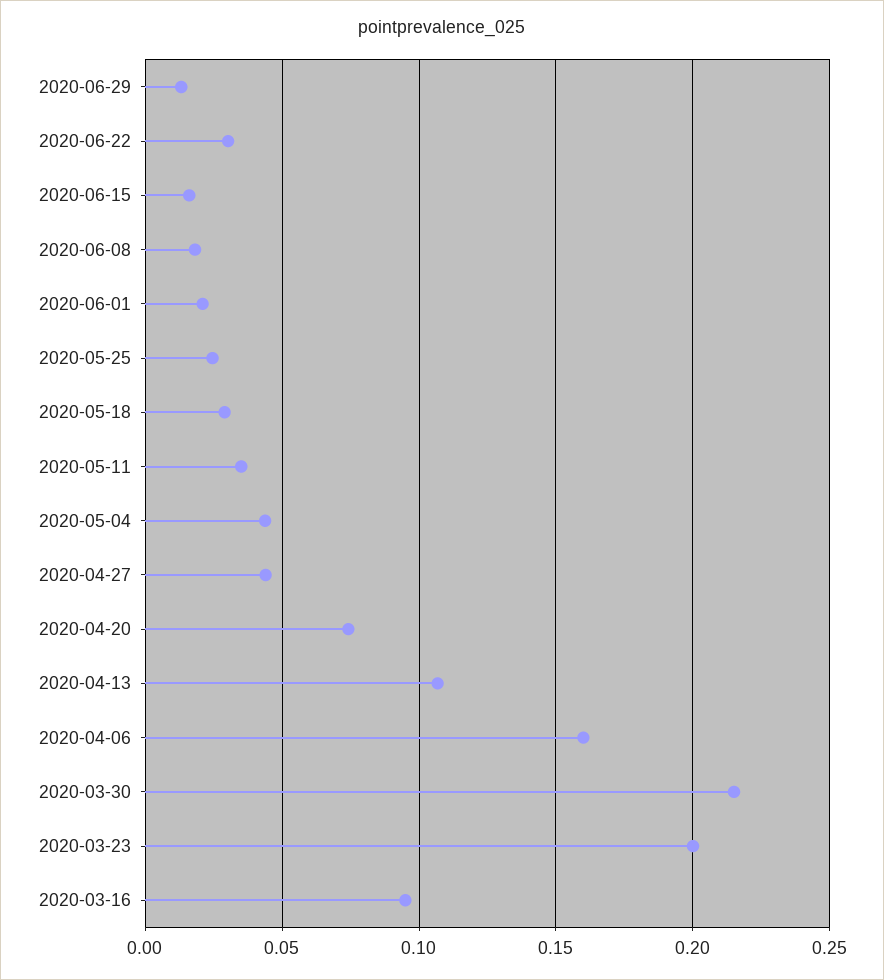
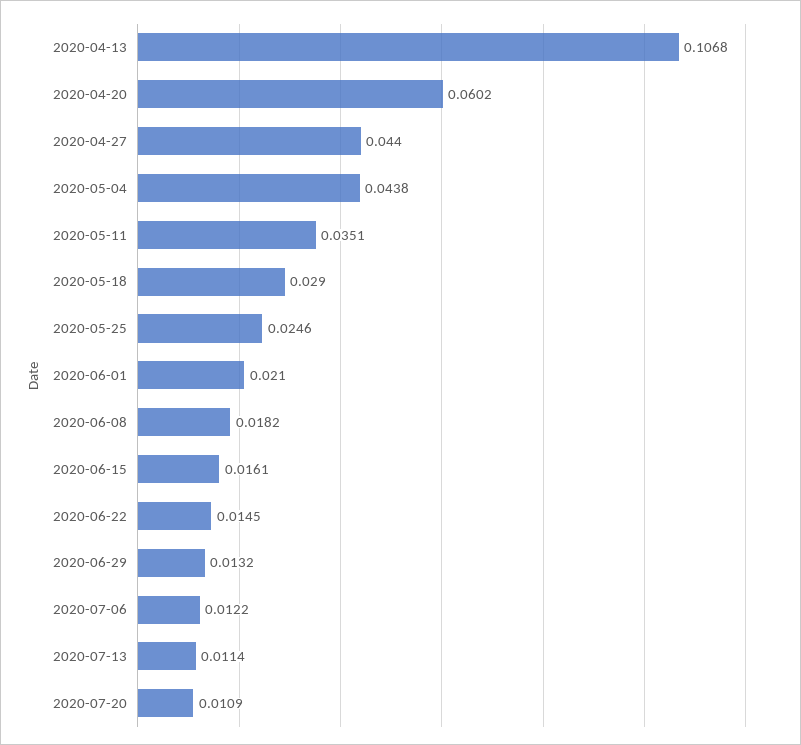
2020-06-22: 0.03 -> 0.0145
2020-04-20: 0.075 -> 0.0602
2020-04-06: 0.16 -> none
2020-03-30: 0.215 -> none
2020-03-23: 0.2 -> none
2020-03-16: 0.095 -> none
2020-07-06: none -> 0.0122
2020-07-13: none -> 0.0114
2020-07-20: none -> 0.0109

